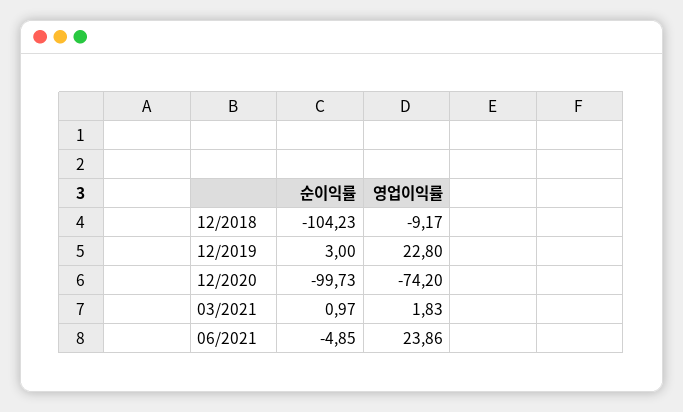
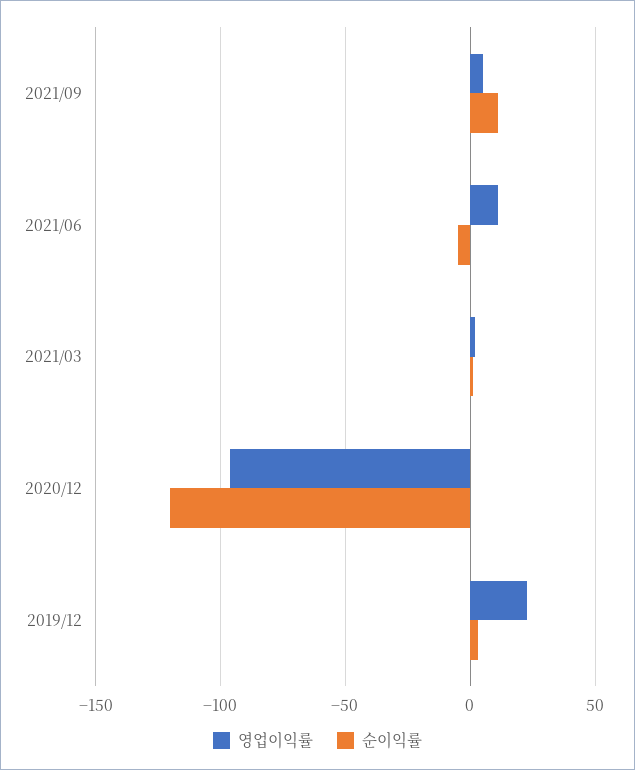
순이익률, 12/2018: -104.23 -> none
영업이익률, 12/2018: -9.17 -> none
순이익률, 12/2020: -99.73 -> -120
영업이익률, 12/2020: -74.2 -> -95
영업이익률, 06/2021: 23.86 -> 10
영업이익률, 2021/09: none -> 5
순이익률, 2021/09: none -> 10

